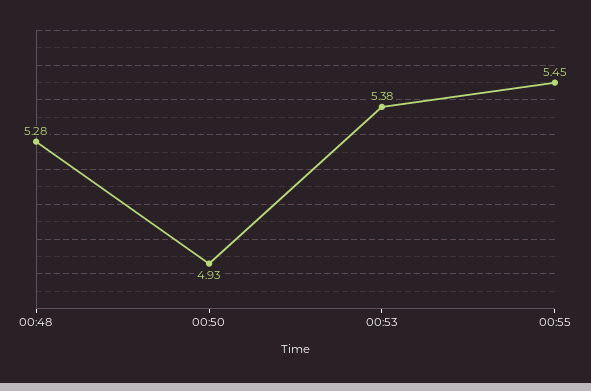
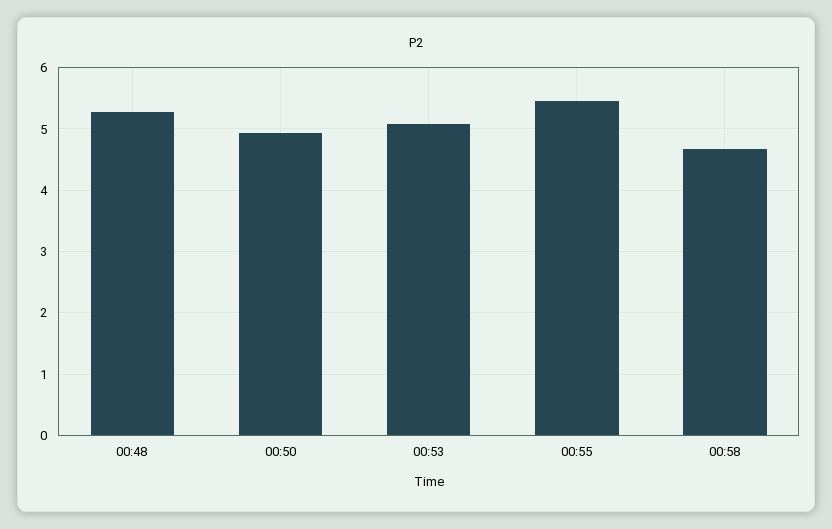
00:53: 5.38 -> 5.1
00:58: none -> 4.7

